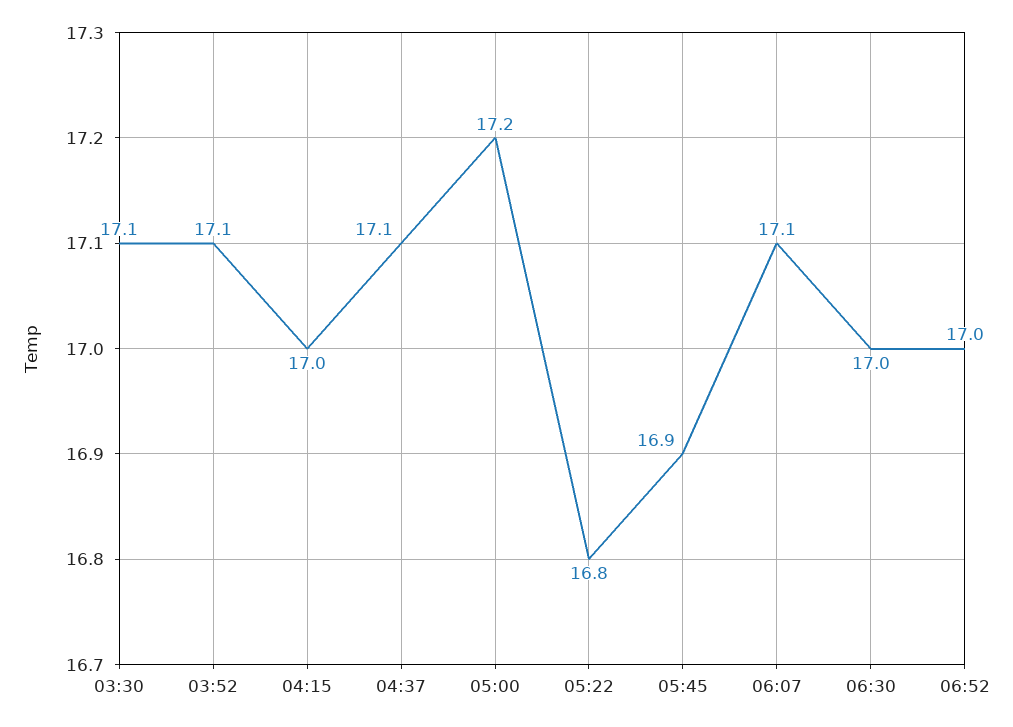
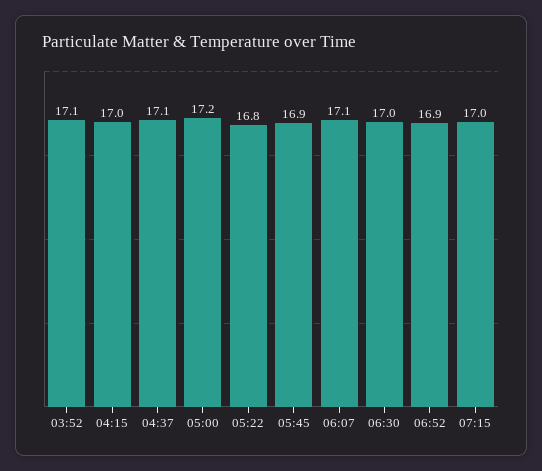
03:30: 17.1 -> none
06:52: 17 -> 16.9
07:15: none -> 17

